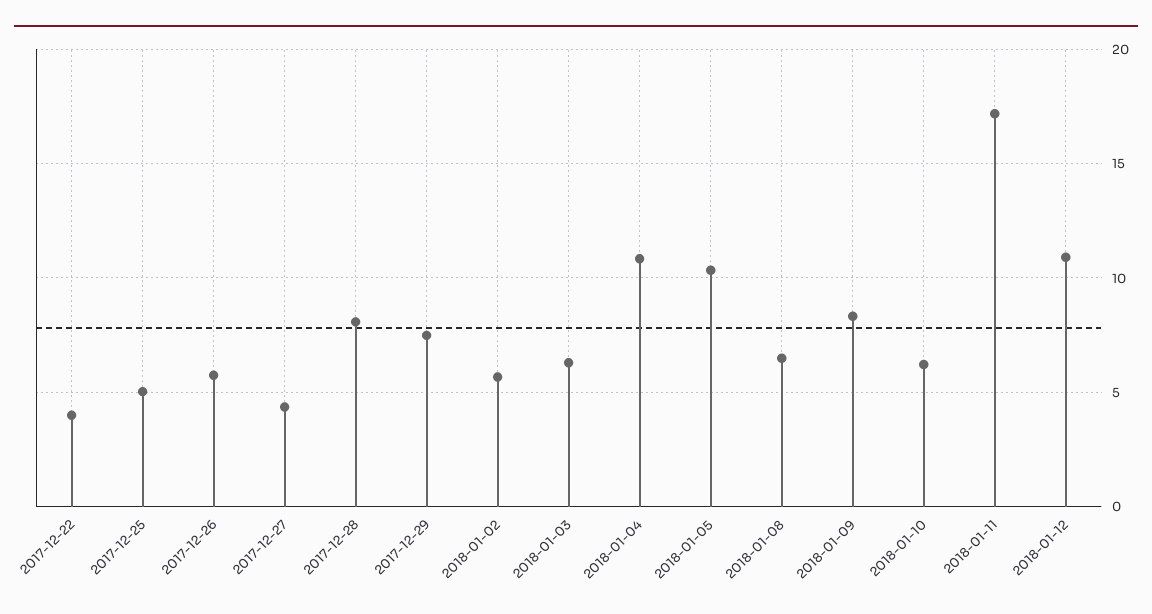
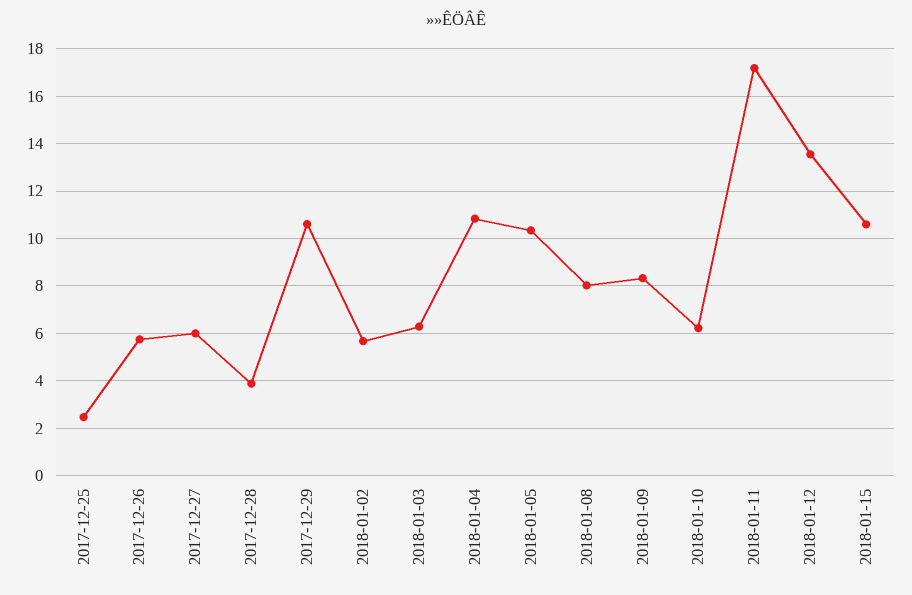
2017-12-22: 4 -> none
2017-12-25: 5 -> 2.5
2017-12-27: 4.5 -> 6
2017-12-28: 8 -> 4
2017-12-29: 7.5 -> 10.5
2018-01-08: 6.5 -> 8
2018-01-12: 11 -> 13.5
2018-01-15: none -> 10.5

